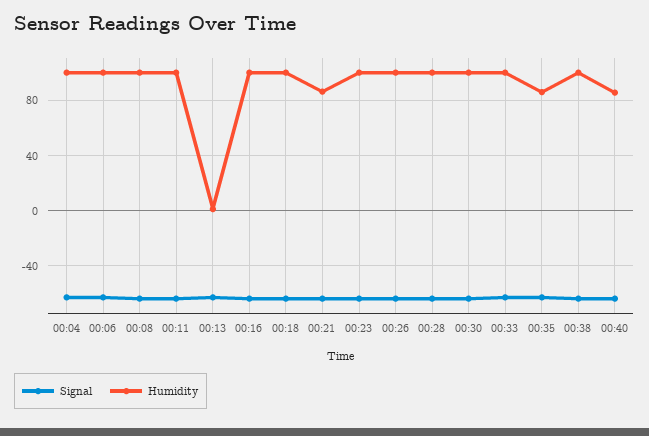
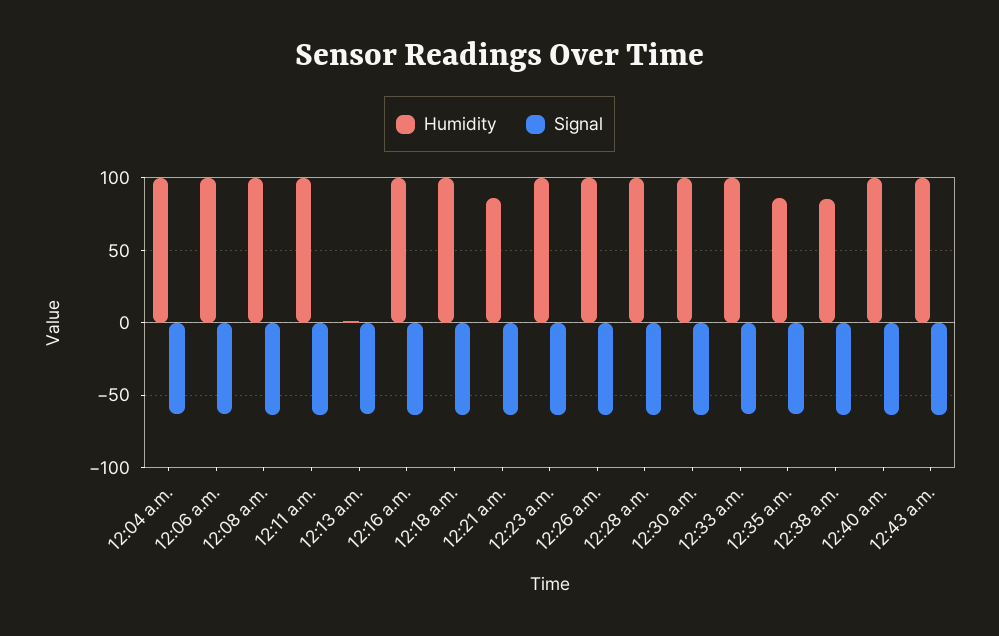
Humidity, 00:38: 100 -> 85
Humidity, 00:40: 85 -> 100
Humidity, 12:43 a.m.: none -> 100
Signal, 12:43 a.m.: none -> -65

